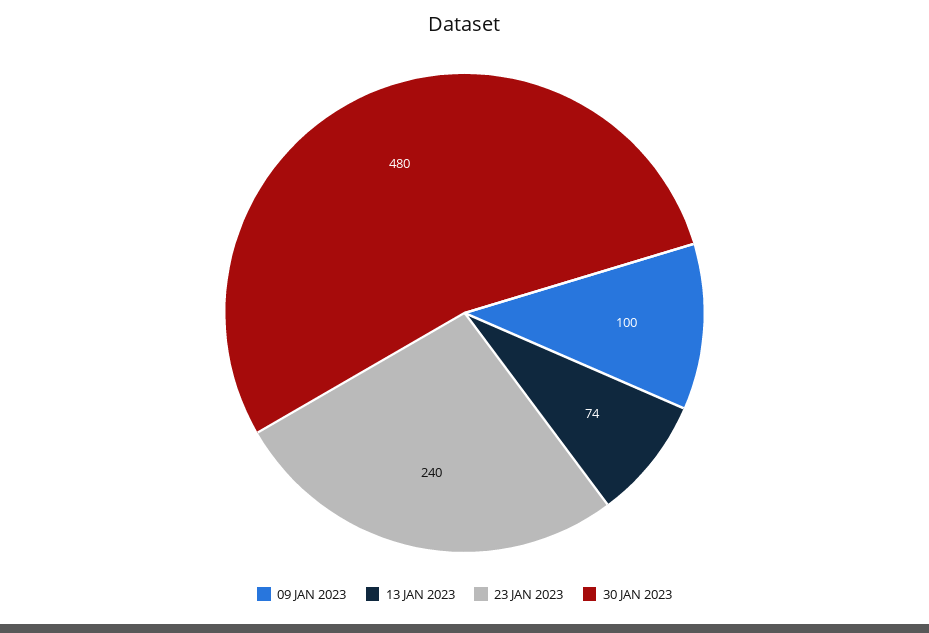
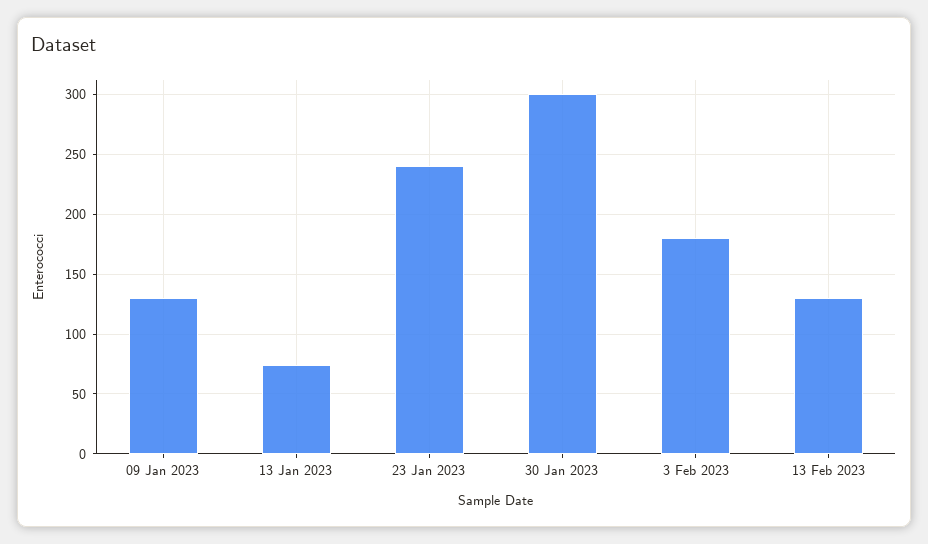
09 JAN 2023: 100 -> 130
30 JAN 2023: 480 -> 300
3 Feb 2023: none -> 180
13 Feb 2023: none -> 130

